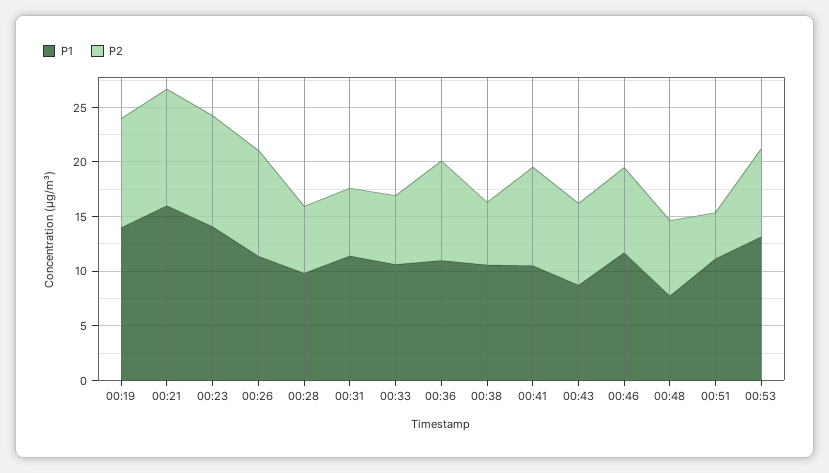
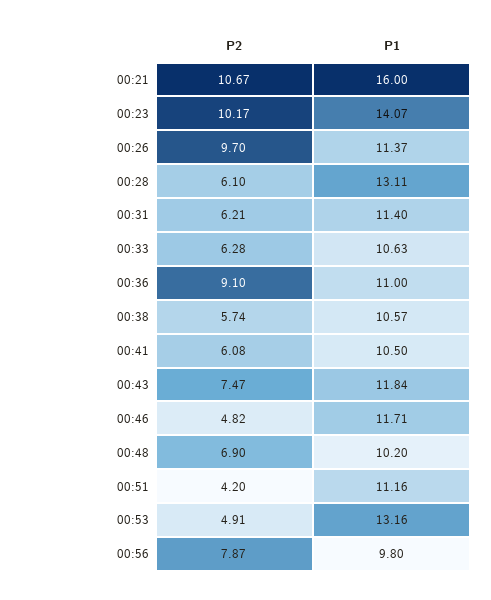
P1, 00:19: 14 -> none
P2, 00:19: 10 -> none
P1, 00:28: 10 -> 13.11
P2, 00:41: 9 -> 6.08
P1, 00:43: 9 -> 11.84
P2, 00:46: 8 -> 4.82
P1, 00:48: 8 -> 10.2
P2, 00:53: 8 -> 4.91
P2, 00:56: none -> 7.87
P1, 00:56: none -> 9.8

